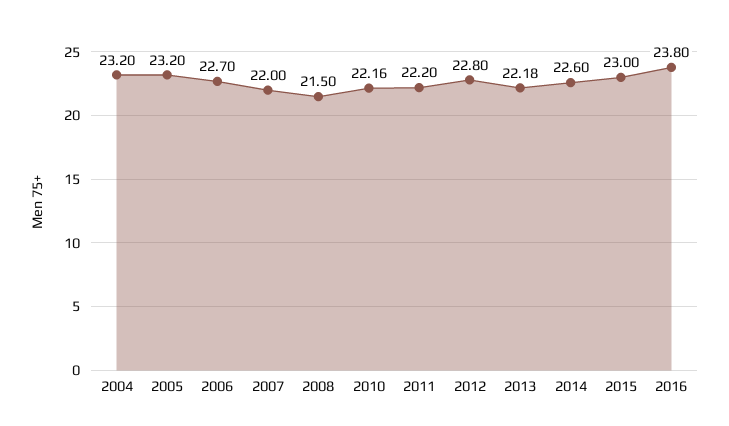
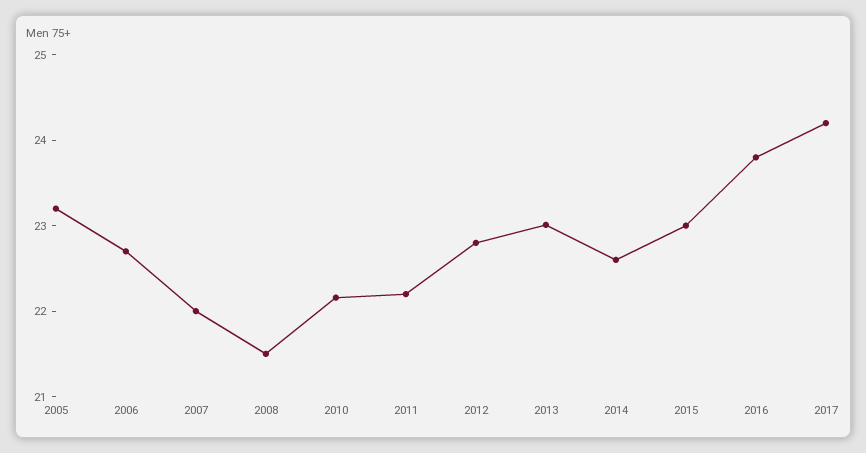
2004: 23.2 -> none
2013: 22.18 -> 23
2017: none -> 24.2

